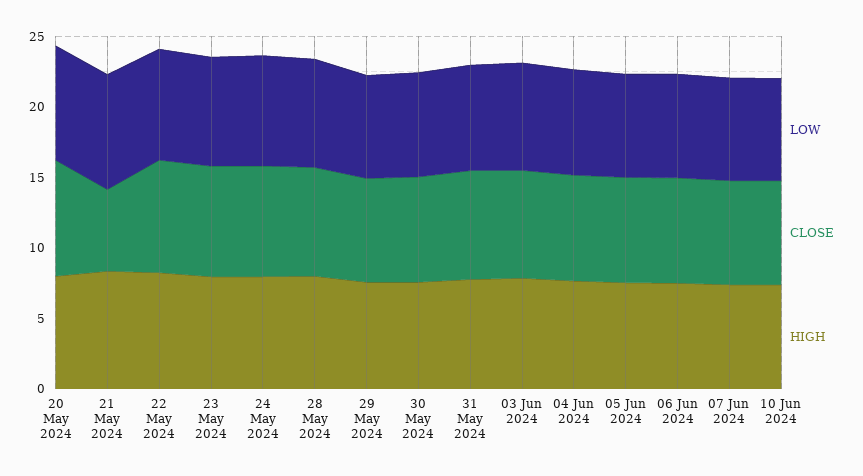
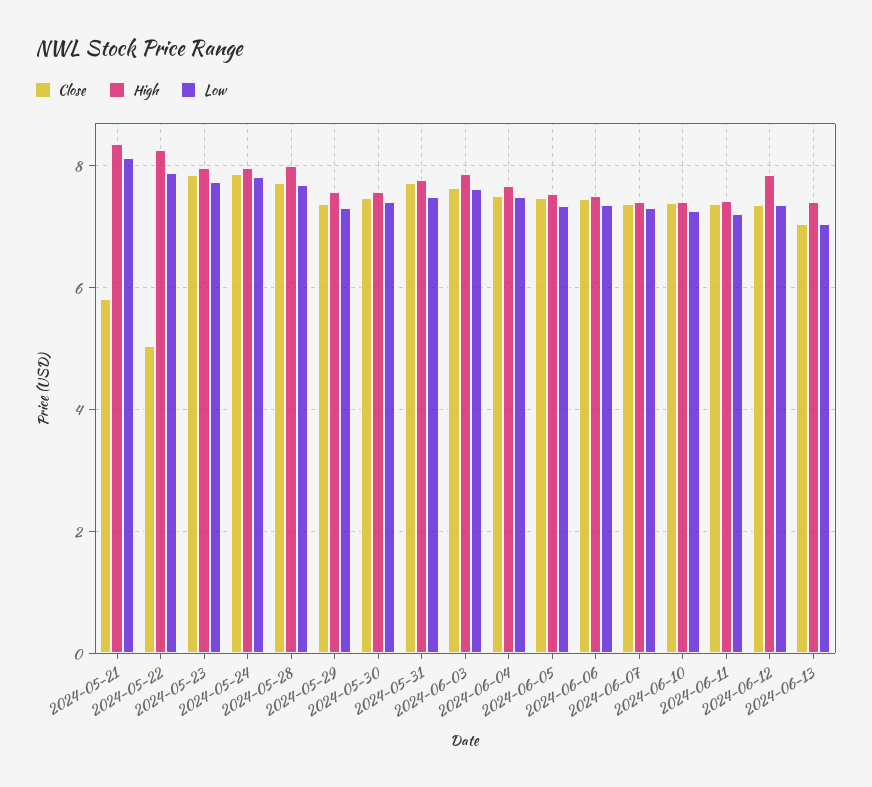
LOW, 20 May 2024: 8 -> none
CLOSE, 20 May 2024: 8 -> none
HIGH, 20 May 2024: 8 -> none
CLOSE, 22 May 2024: 8 -> 5
CLOSE, 2024-06-11: none -> 7.4
HIGH, 2024-06-11: none -> 7.4
LOW, 2024-06-11: none -> 7.2
CLOSE, 2024-06-12: none -> 7.4
HIGH, 2024-06-12: none -> 7.8
LOW, 2024-06-12: none -> 7.4
CLOSE, 2024-06-13: none -> 7
HIGH, 2024-06-13: none -> 7.4
LOW, 2024-06-13: none -> 7

